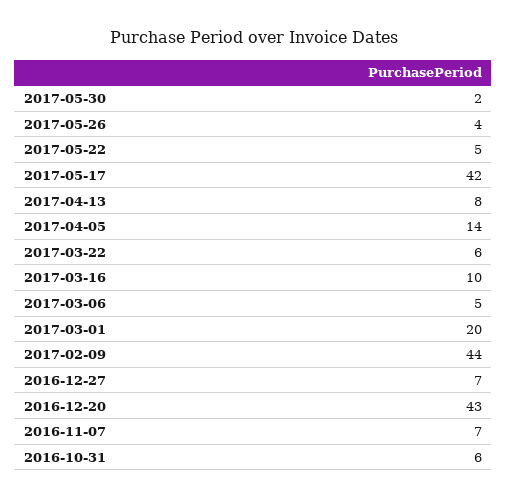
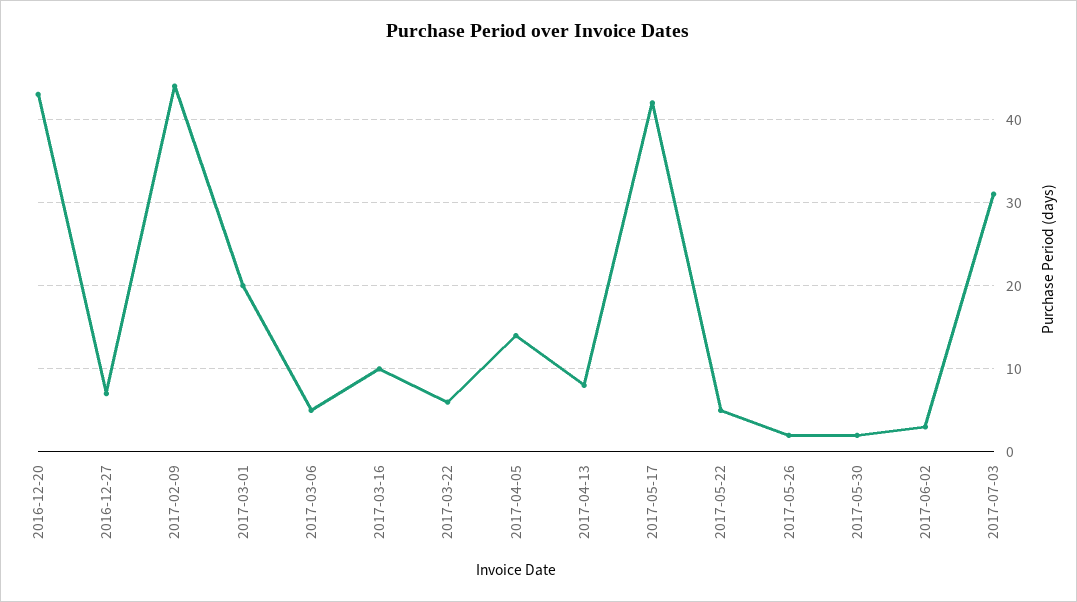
2017-05-26: 4 -> 2
2016-11-07: 7 -> none
2016-10-31: 6 -> none
2017-06-02: none -> 3
2017-07-03: none -> 31

